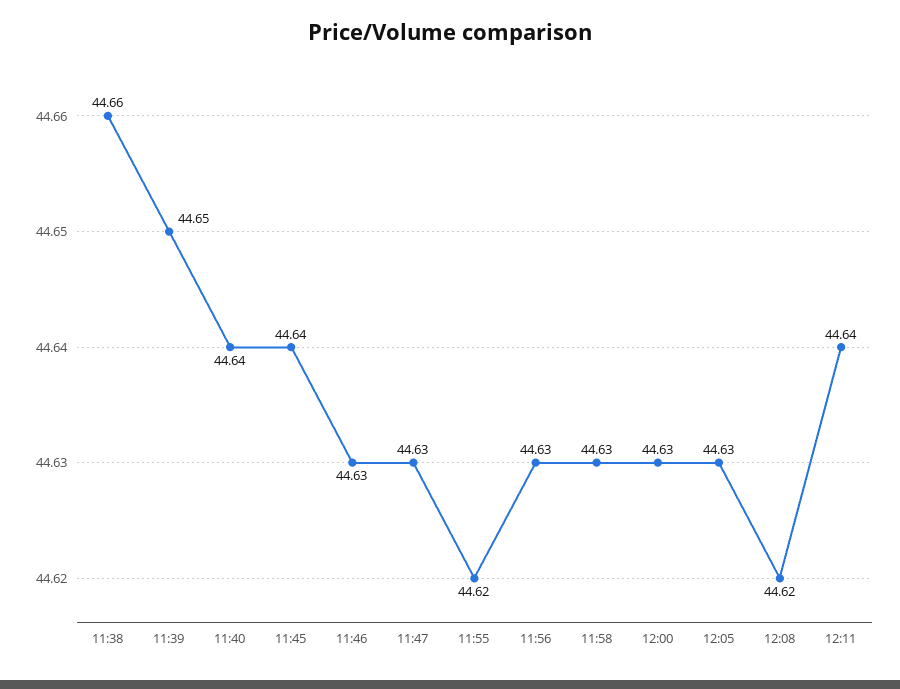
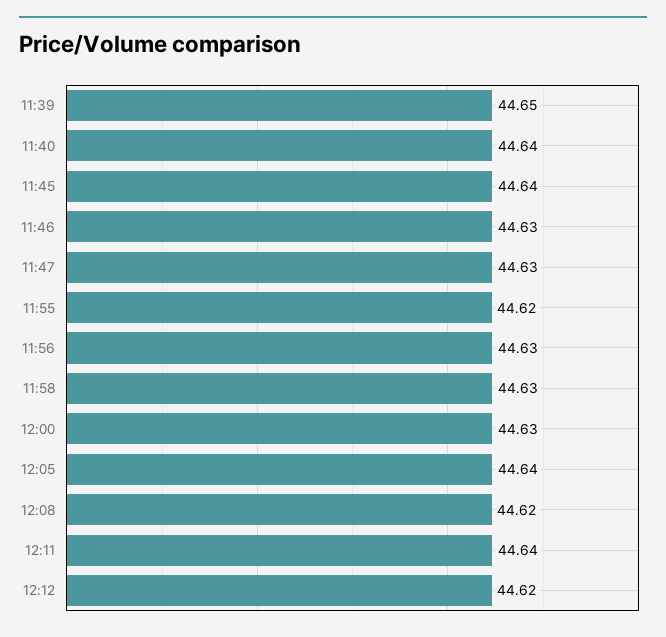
11:38: 44.66 -> none
12:05: 44.63 -> 44.64
12:12: none -> 44.62

